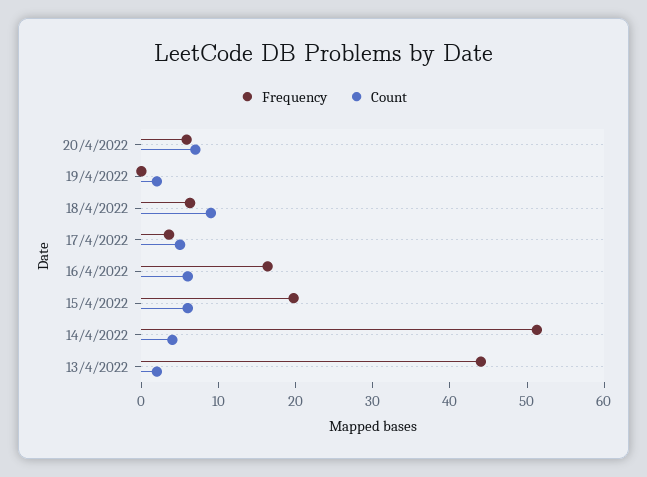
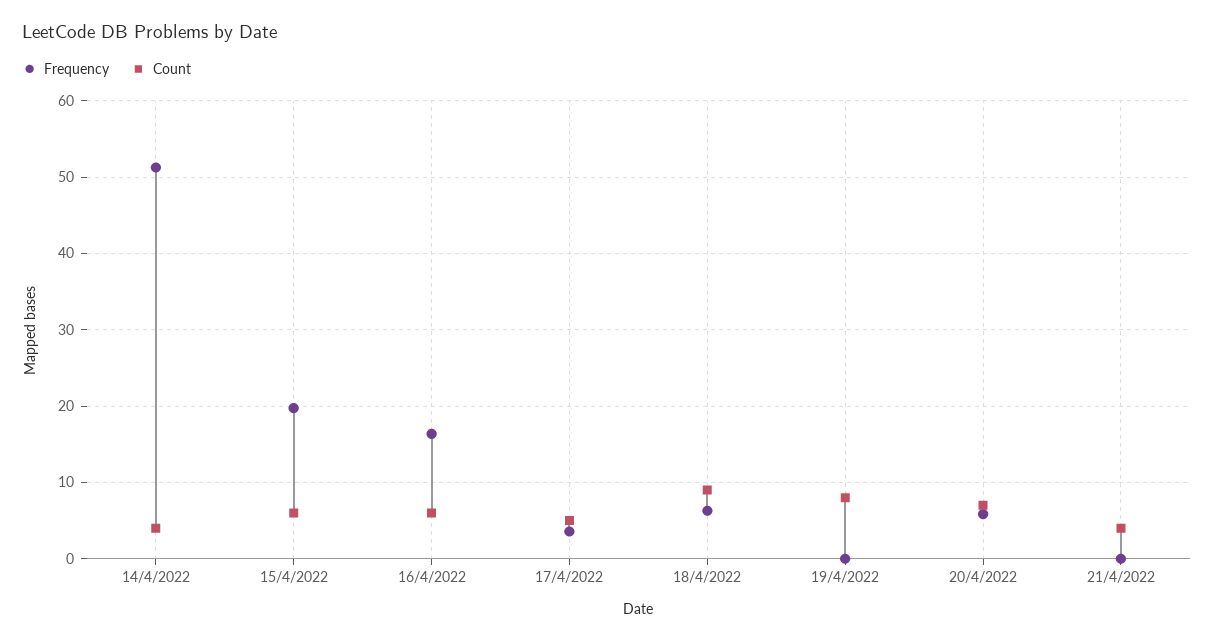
Count, 19/4/2022: 2 -> 8
Frequency, 13/4/2022: 44 -> none
Count, 13/4/2022: 2 -> none
Frequency, 21/4/2022: none -> 0
Count, 21/4/2022: none -> 4

